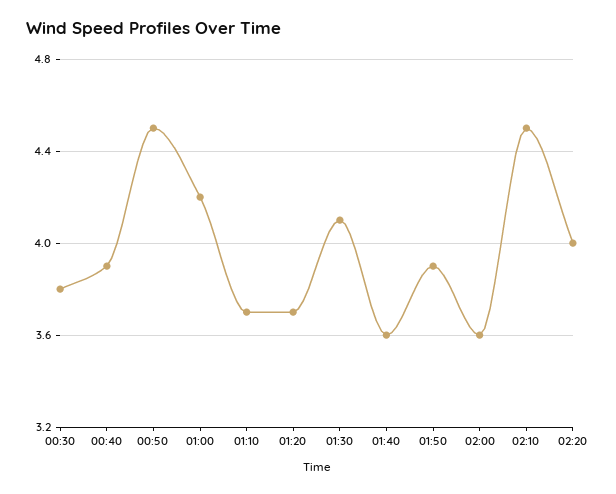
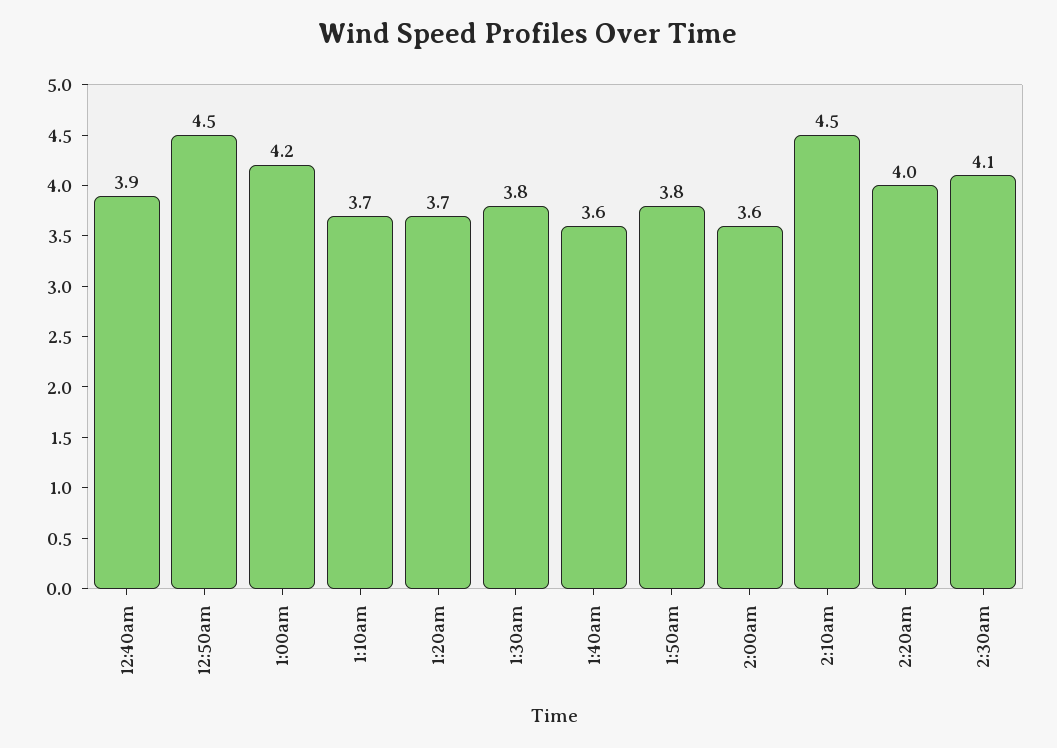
00:30: 3.8 -> none
01:30: 4.1 -> 3.8
01:50: 3.9 -> 3.8
2:30am: none -> 4.1

